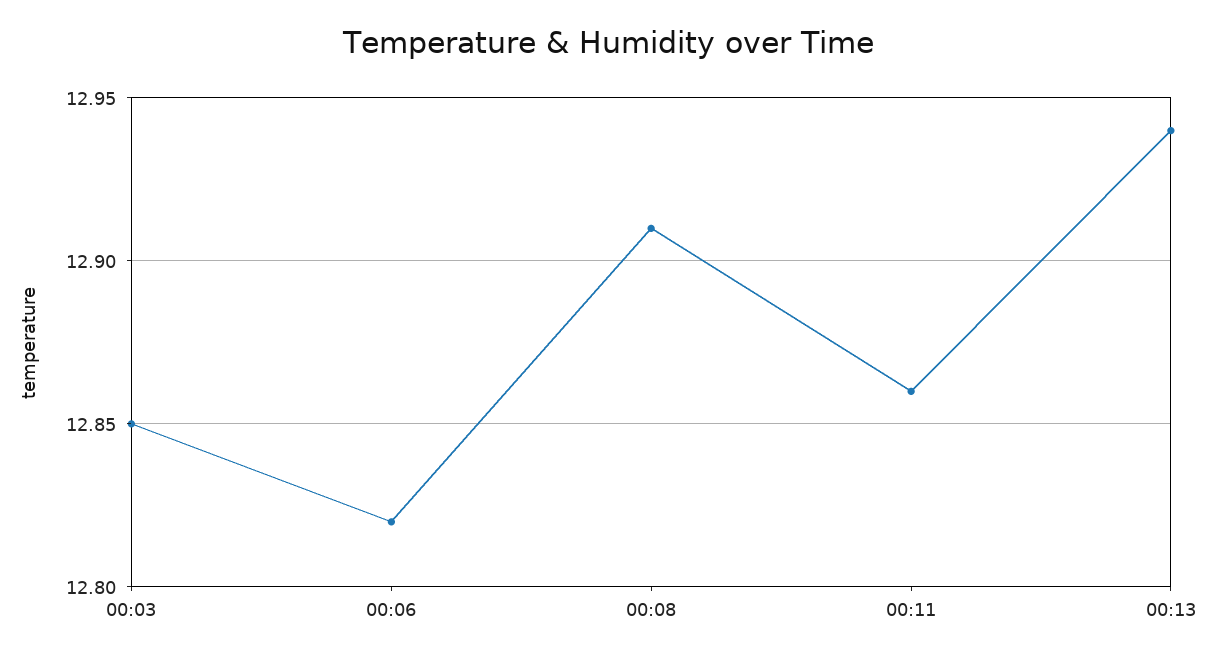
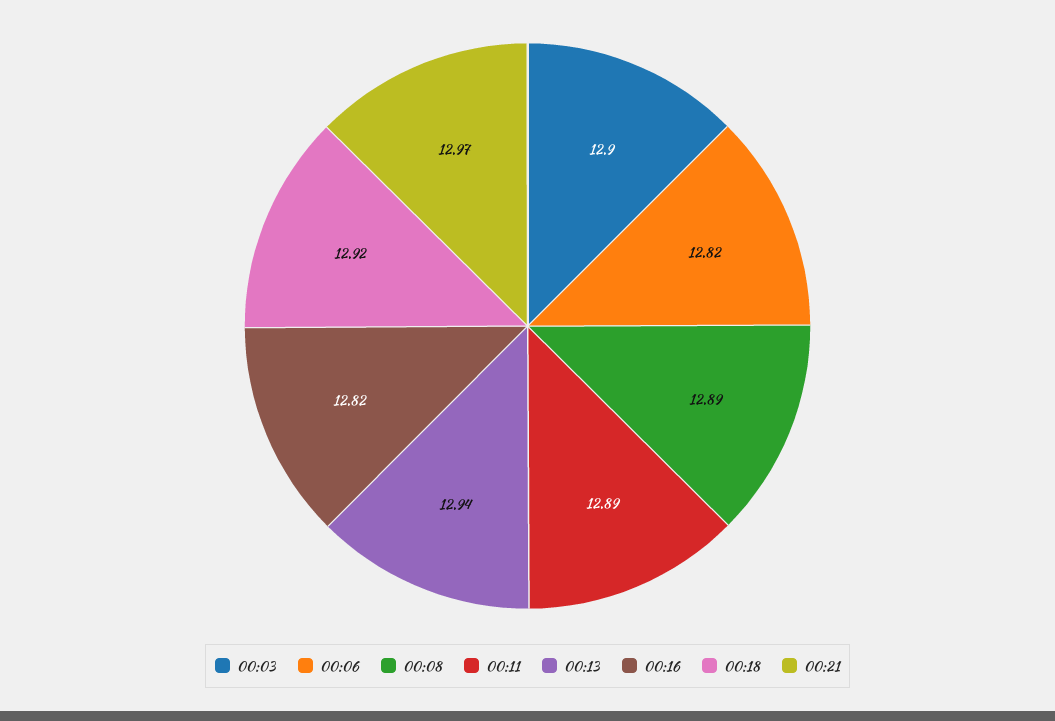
00:03: 12.85 -> 12.9
00:08: 12.91 -> 12.89
00:11: 12.86 -> 12.89
00:16: none -> 12.82
00:18: none -> 12.92
00:21: none -> 12.97

